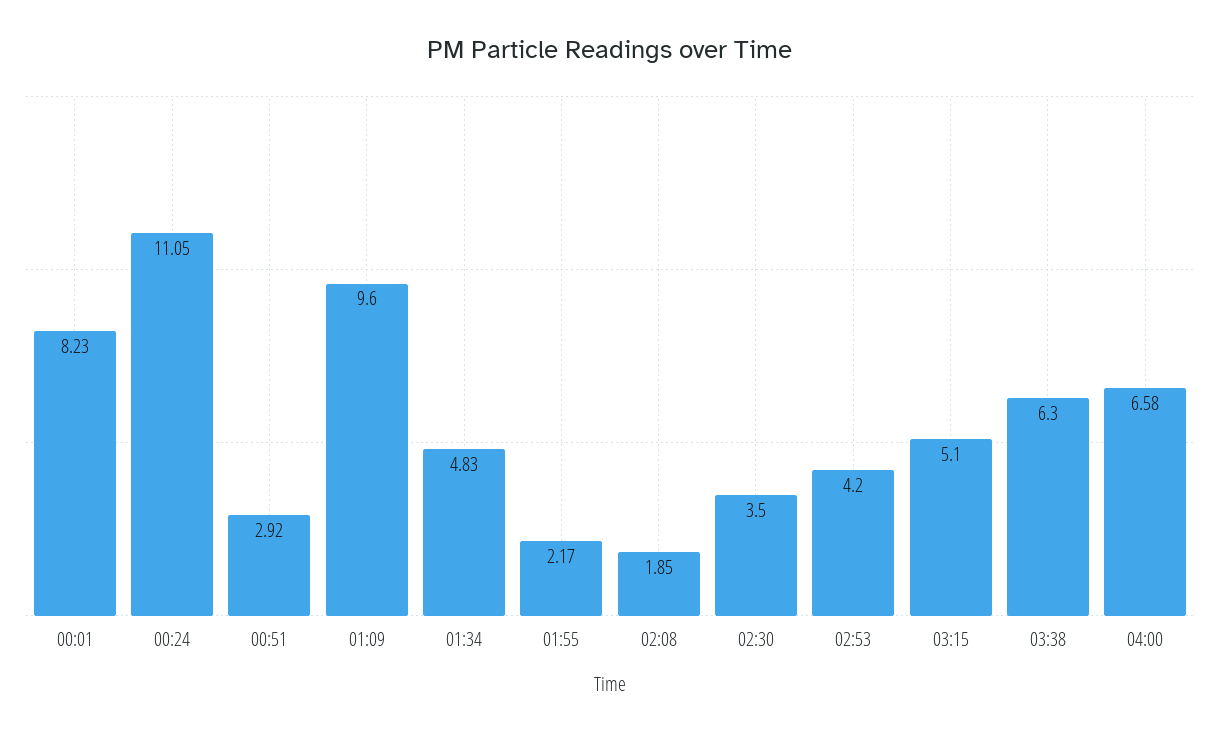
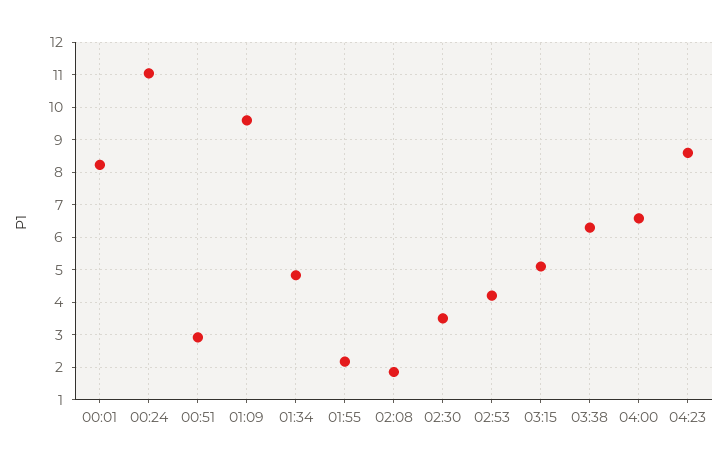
04:23: none -> 8.6

